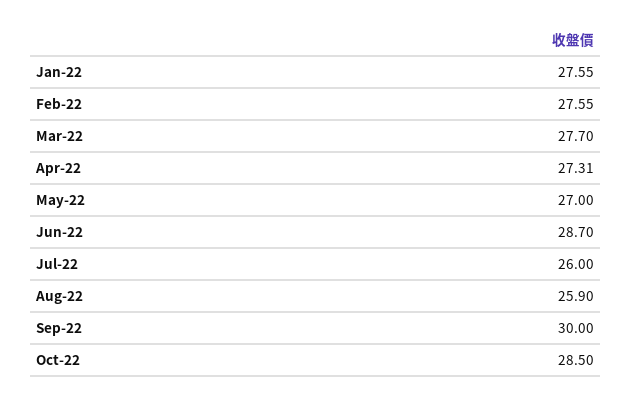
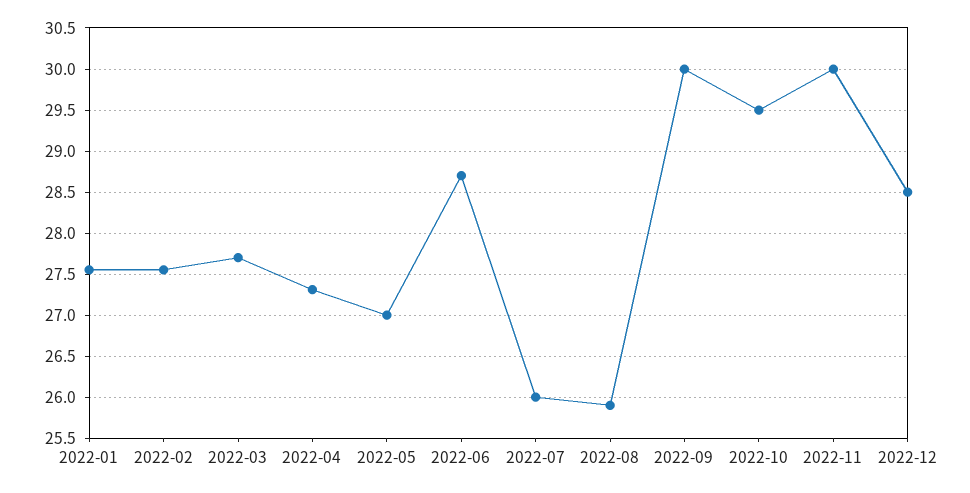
Oct-22: 28.5 -> 29.5
2022-11: none -> 30
2022-12: none -> 28.5

